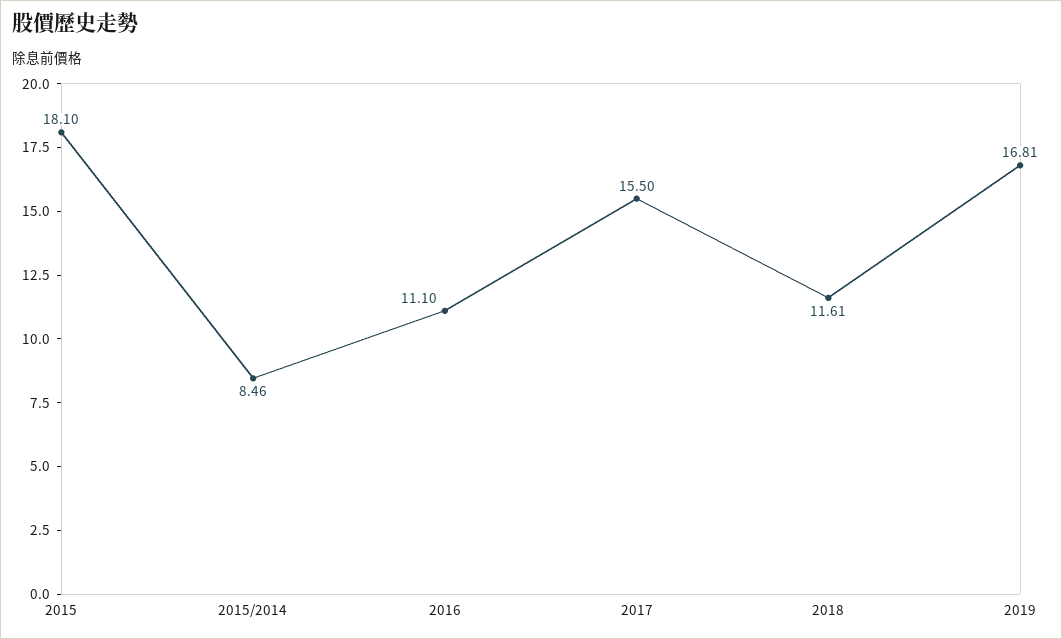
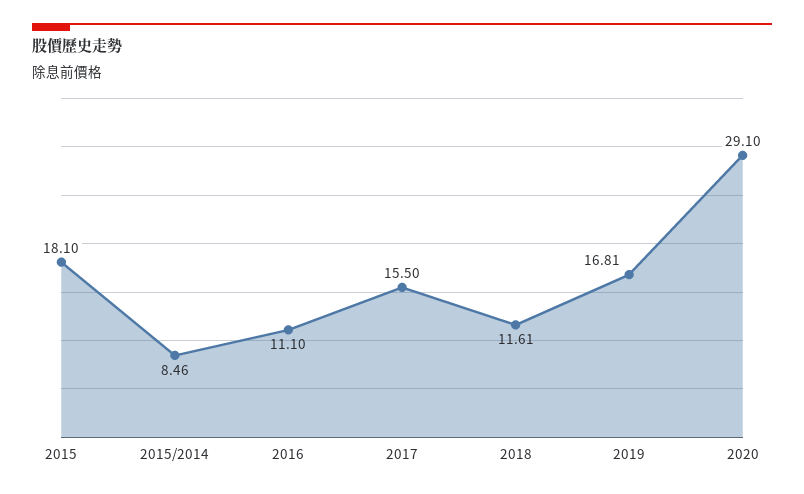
2020: none -> 29.1

